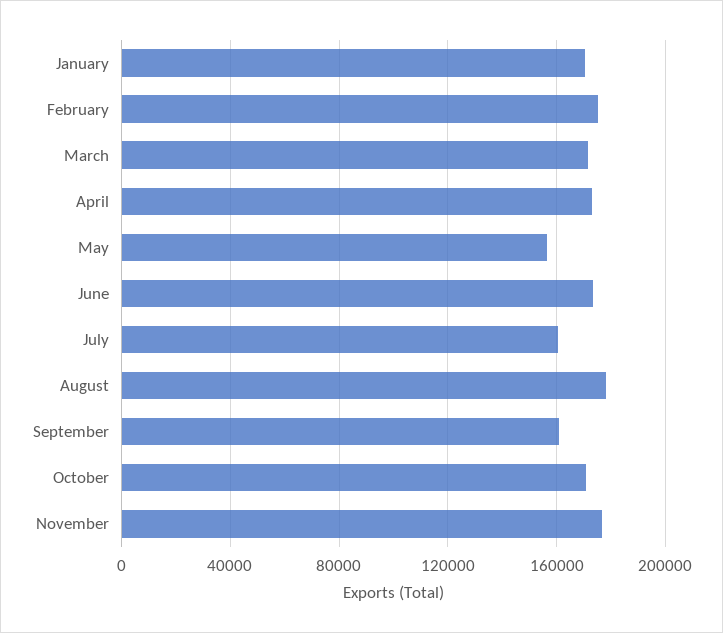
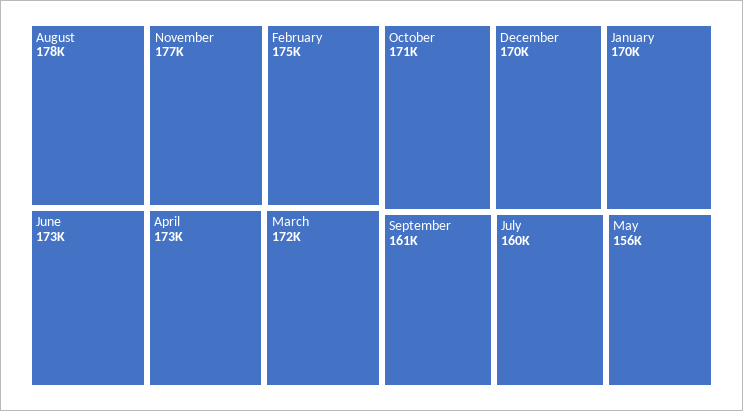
December: none -> 170000

